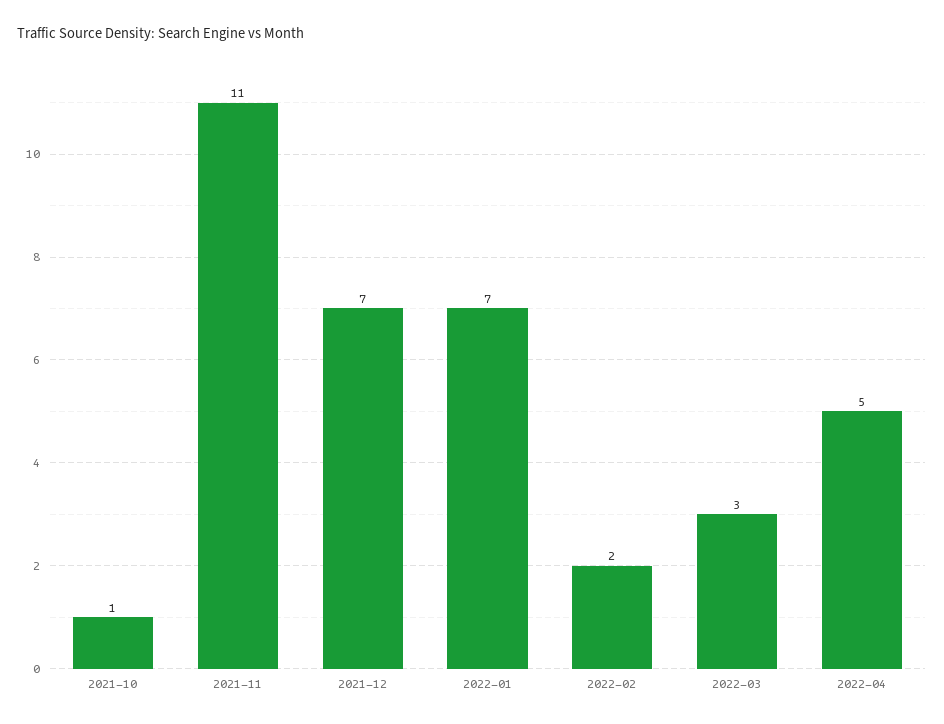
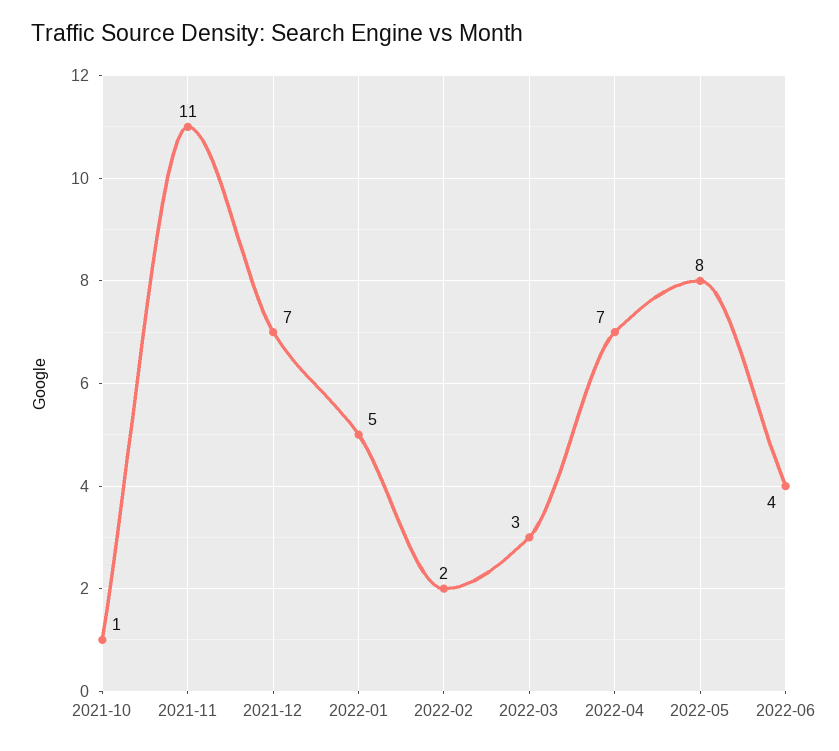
2022-01: 7 -> 5
2022-04: 5 -> 7
2022-05: none -> 8
2022-06: none -> 4

